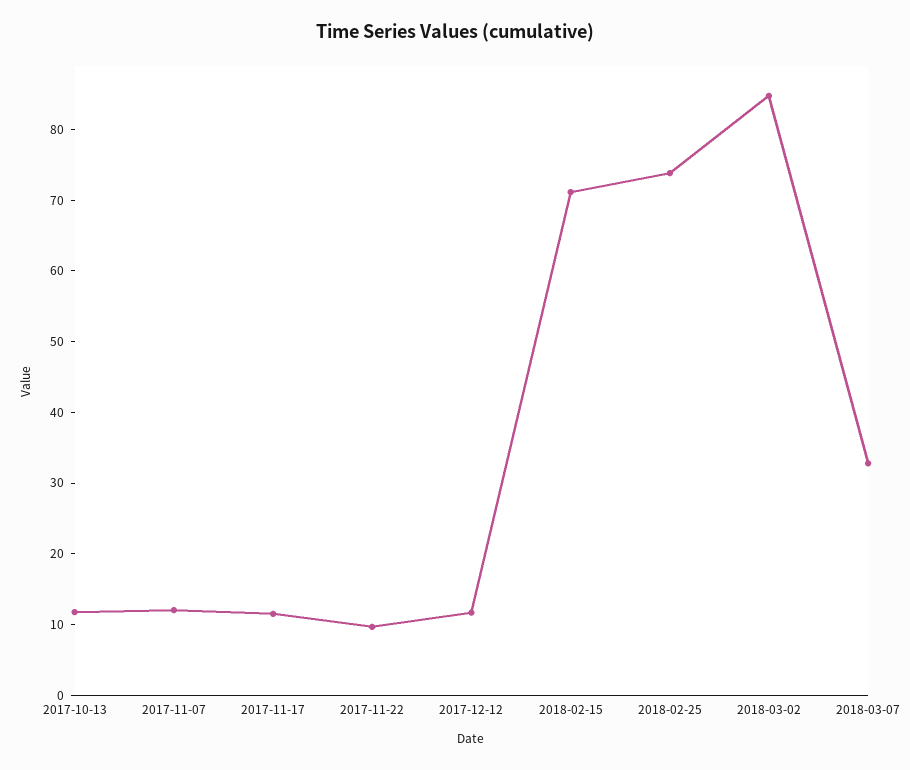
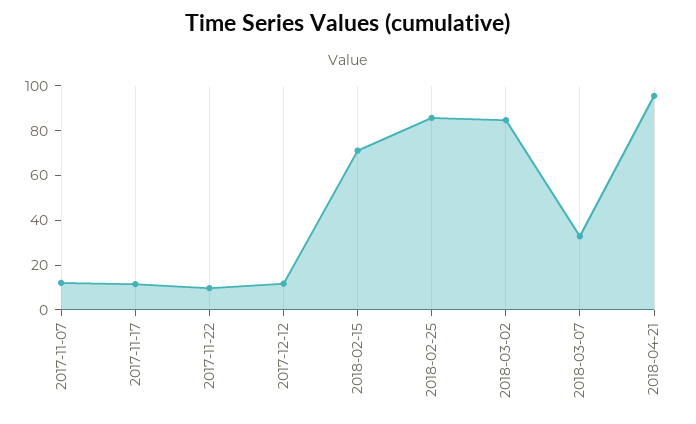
2017-10-13: 12 -> none
2018-02-25: 74 -> 85
2018-04-21: none -> 95

